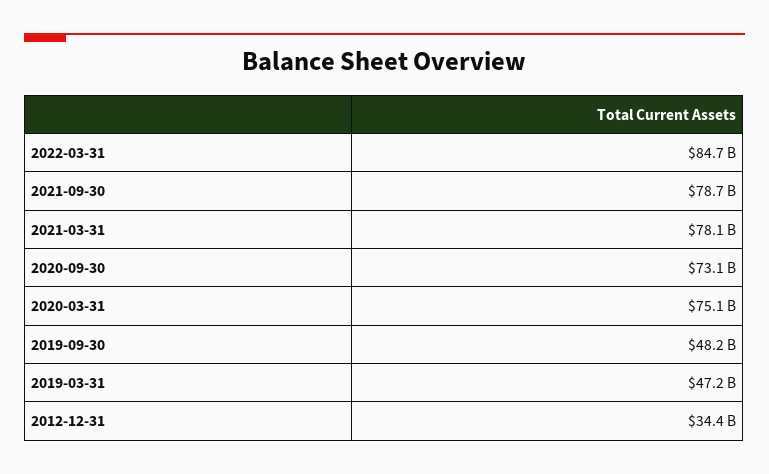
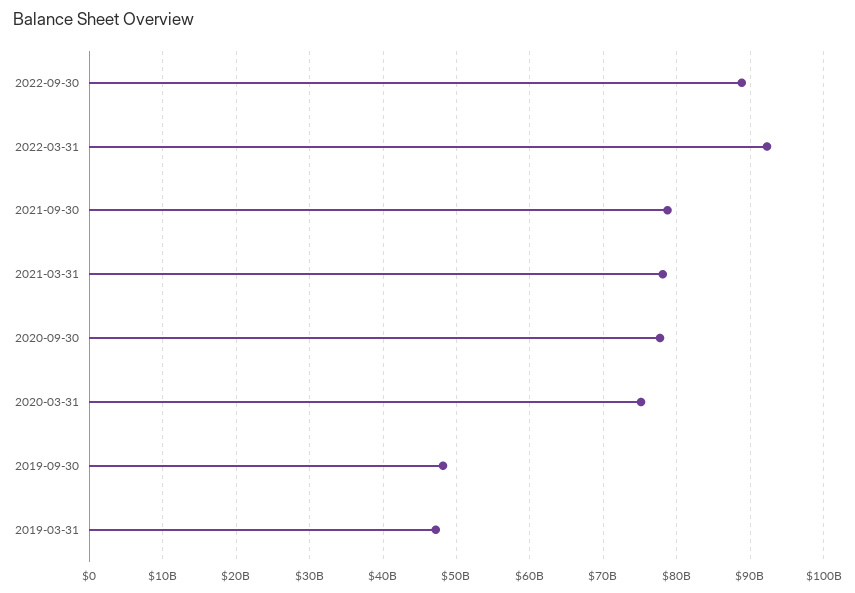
2022-03-31: 84700000000 -> 92000000000
2020-09-30: 73100000000 -> 78000000000
2012-12-31: 34400000000 -> none
2022-09-30: none -> 89000000000

